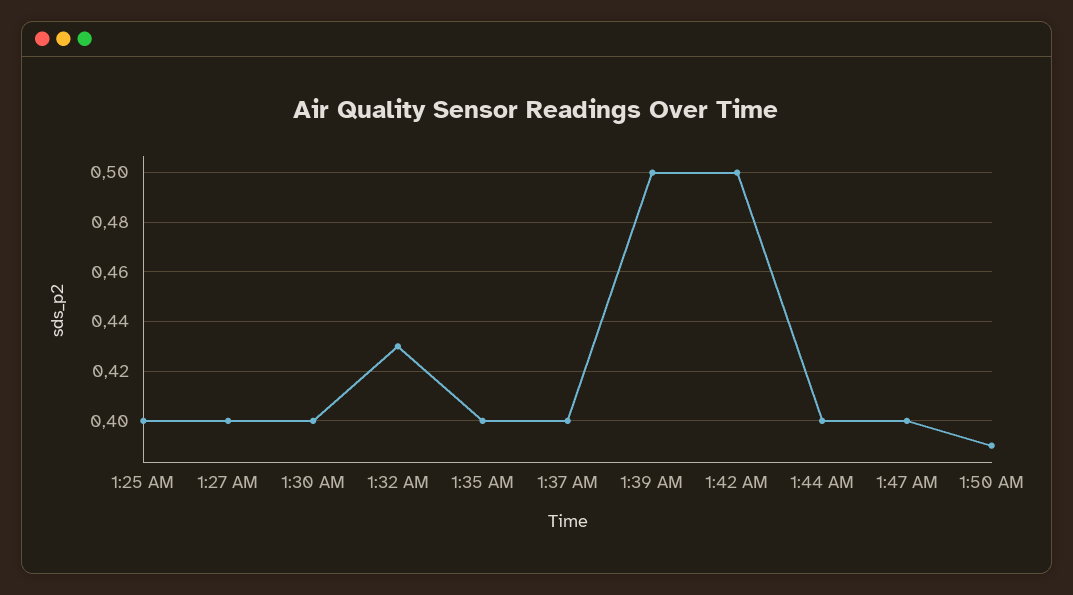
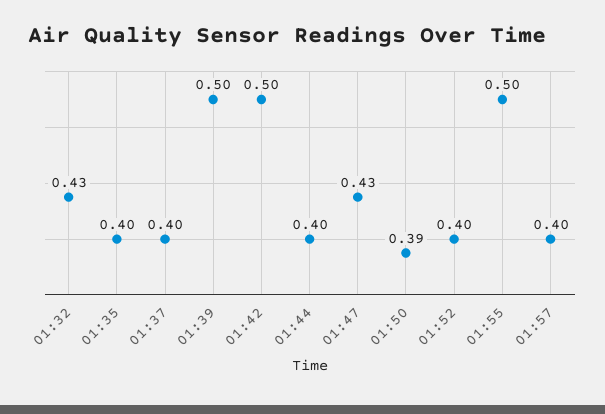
1:25 AM: 0.4 -> none
1:27 AM: 0.4 -> none
1:30 AM: 0.4 -> none
1:47 AM: 0.4 -> 0.43
01:52: none -> 0.4
01:55: none -> 0.5
01:57: none -> 0.4

